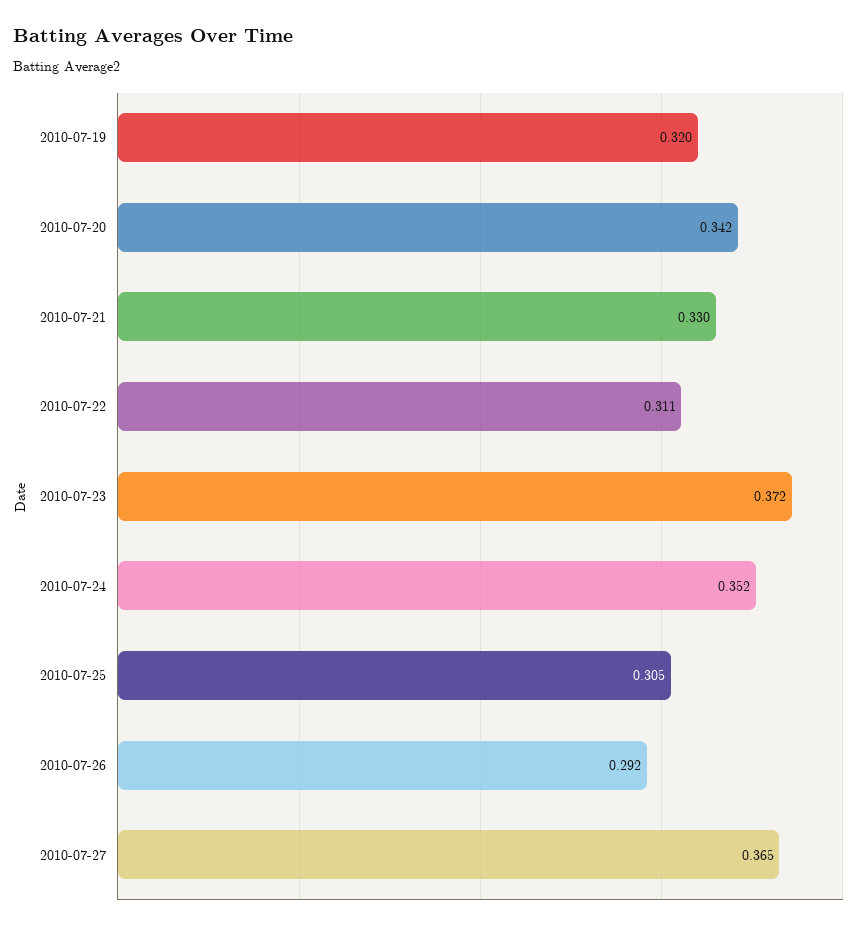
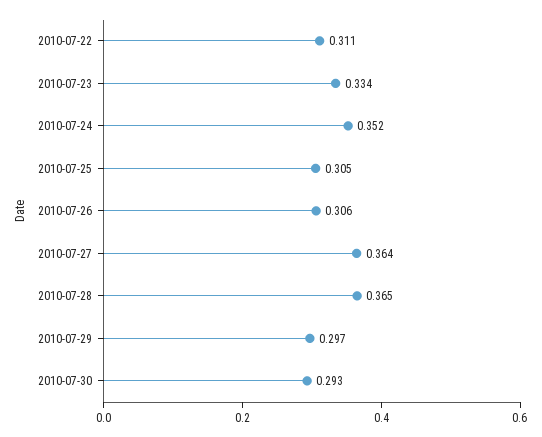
2010-07-19: 0.32 -> none
2010-07-20: 0.342 -> none
2010-07-21: 0.33 -> none
2010-07-23: 0.372 -> 0.334
2010-07-26: 0.292 -> 0.306
2010-07-27: 0.365 -> 0.364
2010-07-28: none -> 0.365
2010-07-29: none -> 0.297
2010-07-30: none -> 0.293

